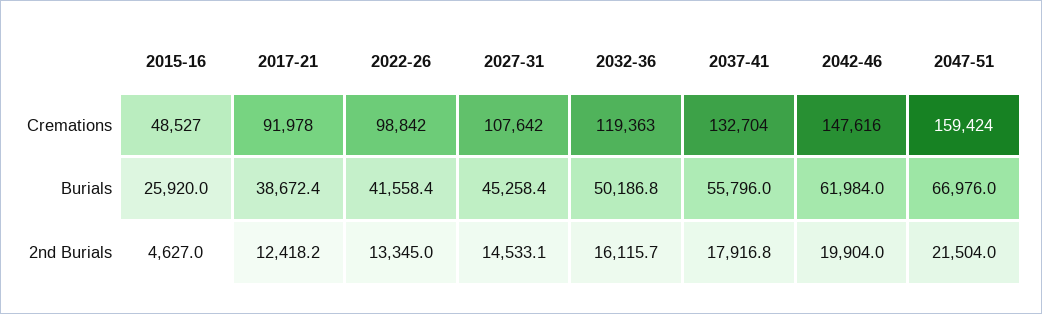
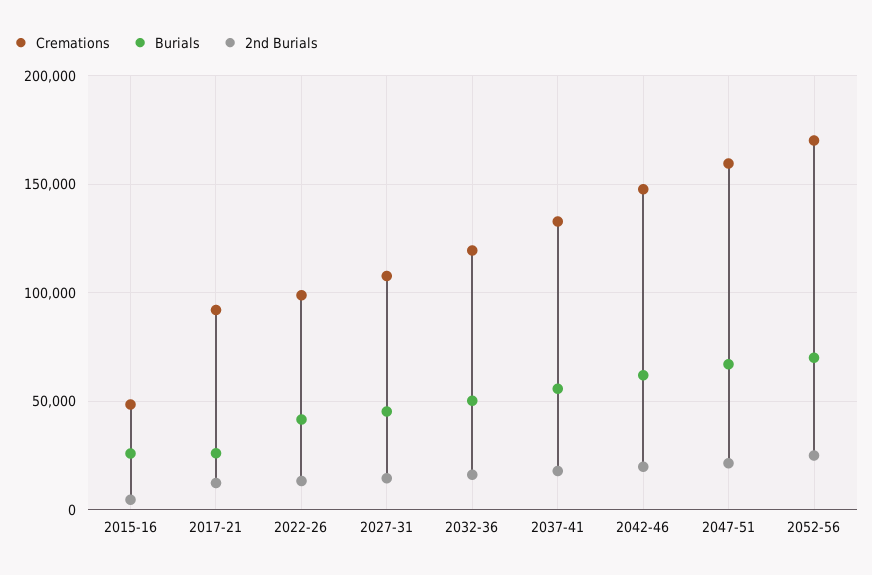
Burials, 2017-21: 38672.4 -> 25000
Cremations, 2052-56: none -> 170000
Burials, 2052-56: none -> 70000
2nd Burials, 2052-56: none -> 25000

